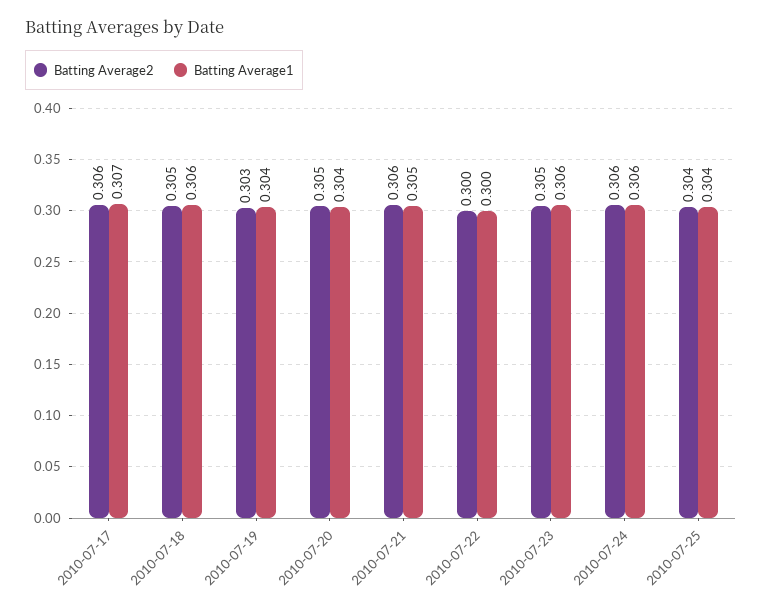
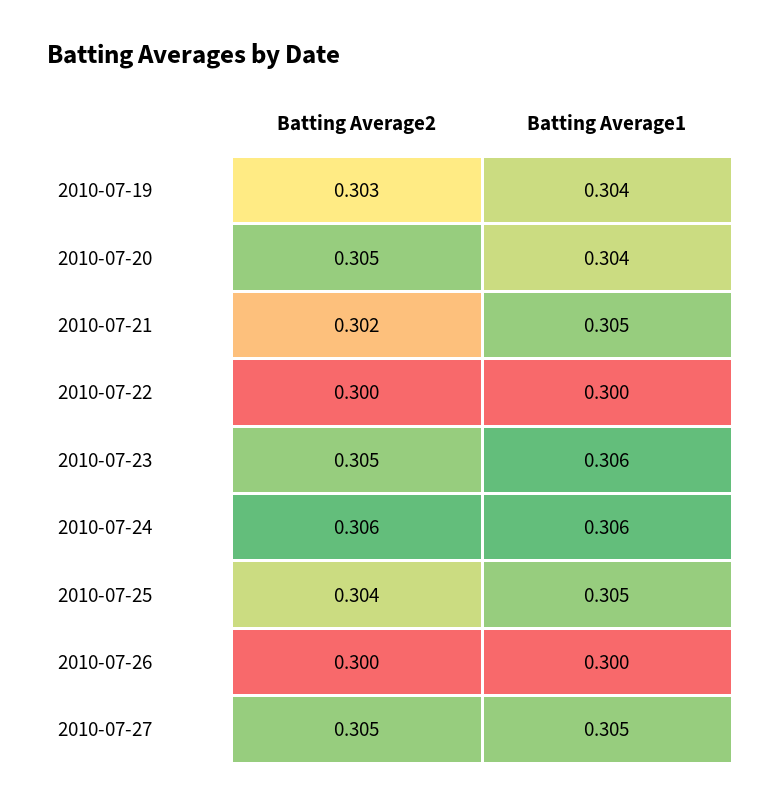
Batting Average2, 2010-07-17: 0.306 -> none
Batting Average1, 2010-07-17: 0.307 -> none
Batting Average2, 2010-07-18: 0.305 -> none
Batting Average1, 2010-07-18: 0.306 -> none
Batting Average2, 2010-07-21: 0.306 -> 0.302
Batting Average1, 2010-07-25: 0.304 -> 0.305
Batting Average2, 2010-07-26: none -> 0.3
Batting Average1, 2010-07-26: none -> 0.3
Batting Average2, 2010-07-27: none -> 0.305
Batting Average1, 2010-07-27: none -> 0.305

